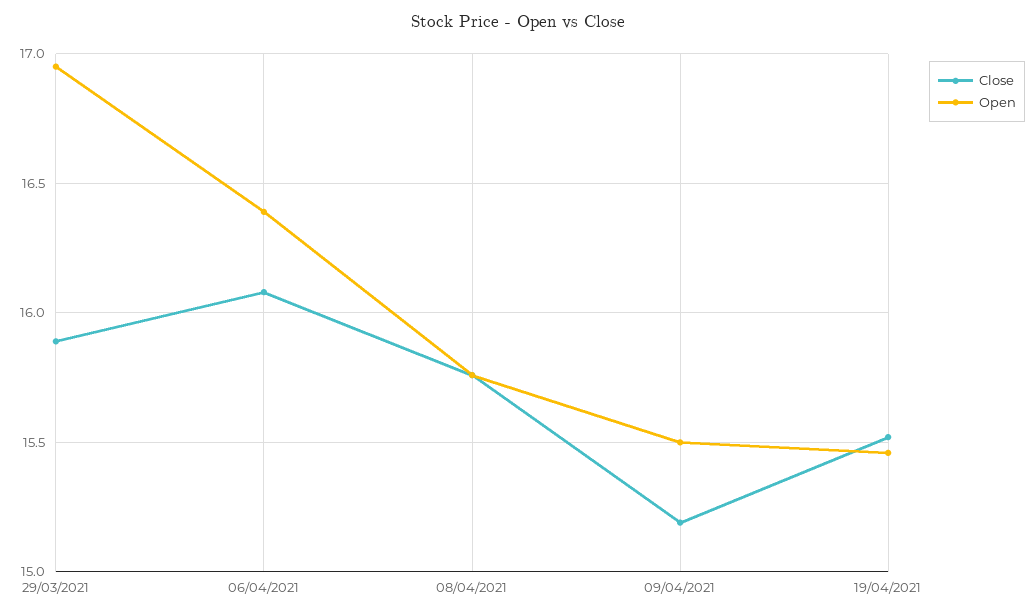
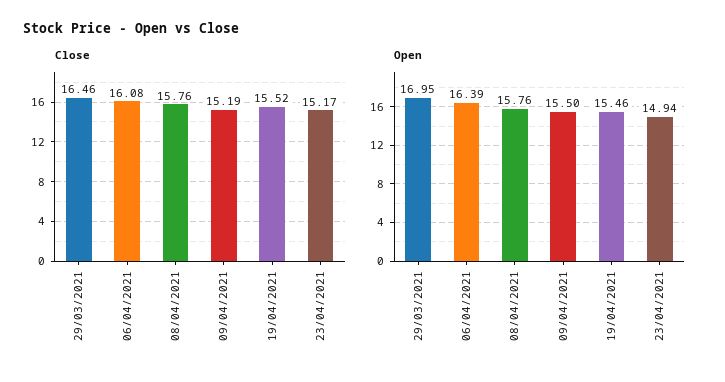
Close, 29/03/2021: 15.9 -> 16.46
Close, 23/04/2021: none -> 15.17
Open, 23/04/2021: none -> 14.94

